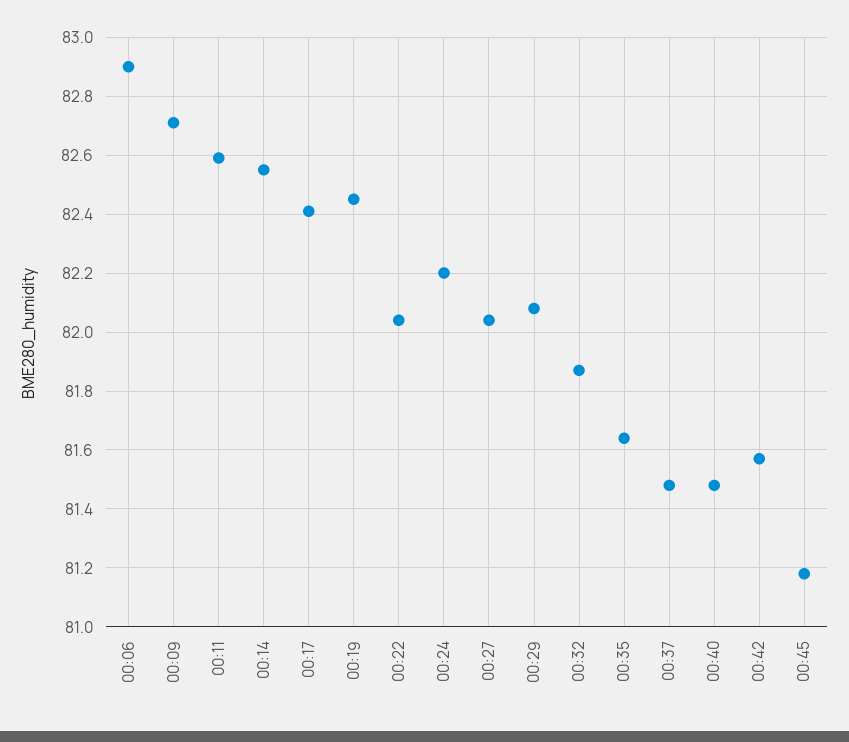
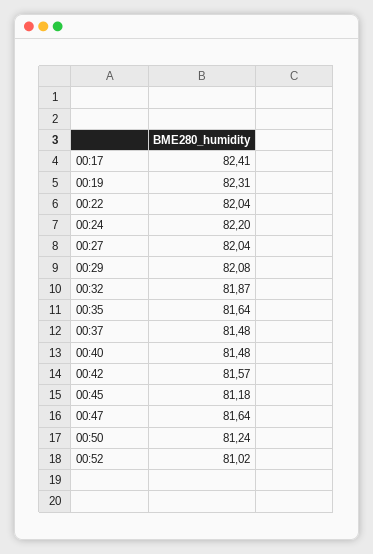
00:06: 82.9 -> none
00:09: 82.7 -> none
00:11: 82.6 -> none
00:14: 82.55 -> none
00:19: 82.45 -> 82.31
00:47: none -> 81.64
00:50: none -> 81.24
00:52: none -> 81.02

